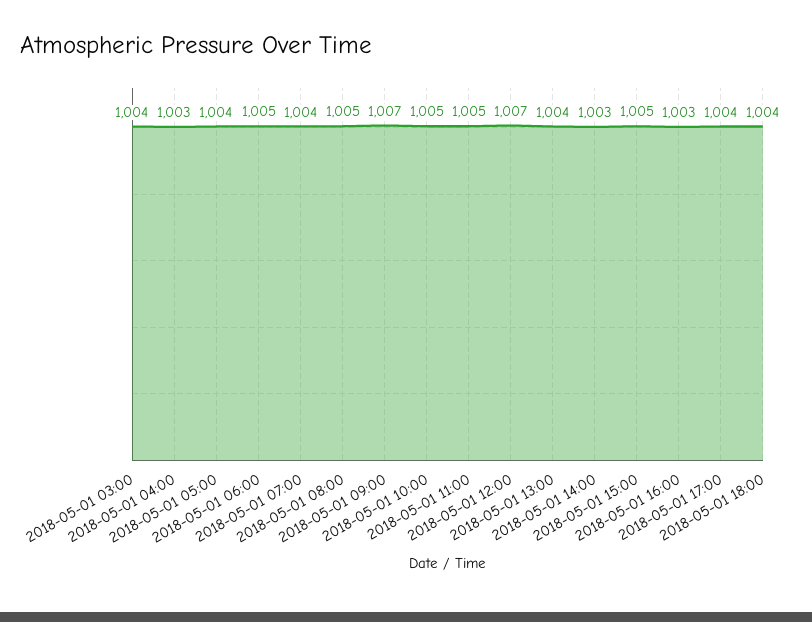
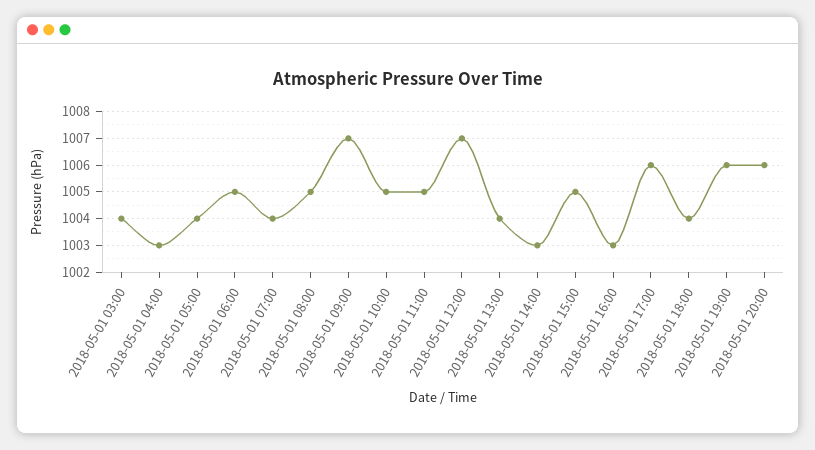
2018-05-01 17:00: 1004 -> 1006
2018-05-01 19:00: none -> 1006
2018-05-01 20:00: none -> 1006

